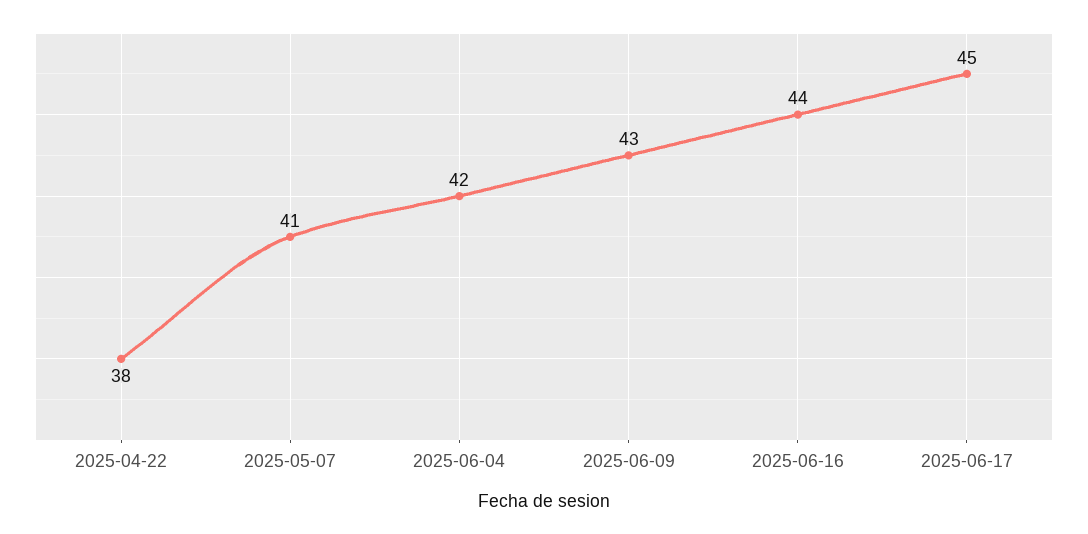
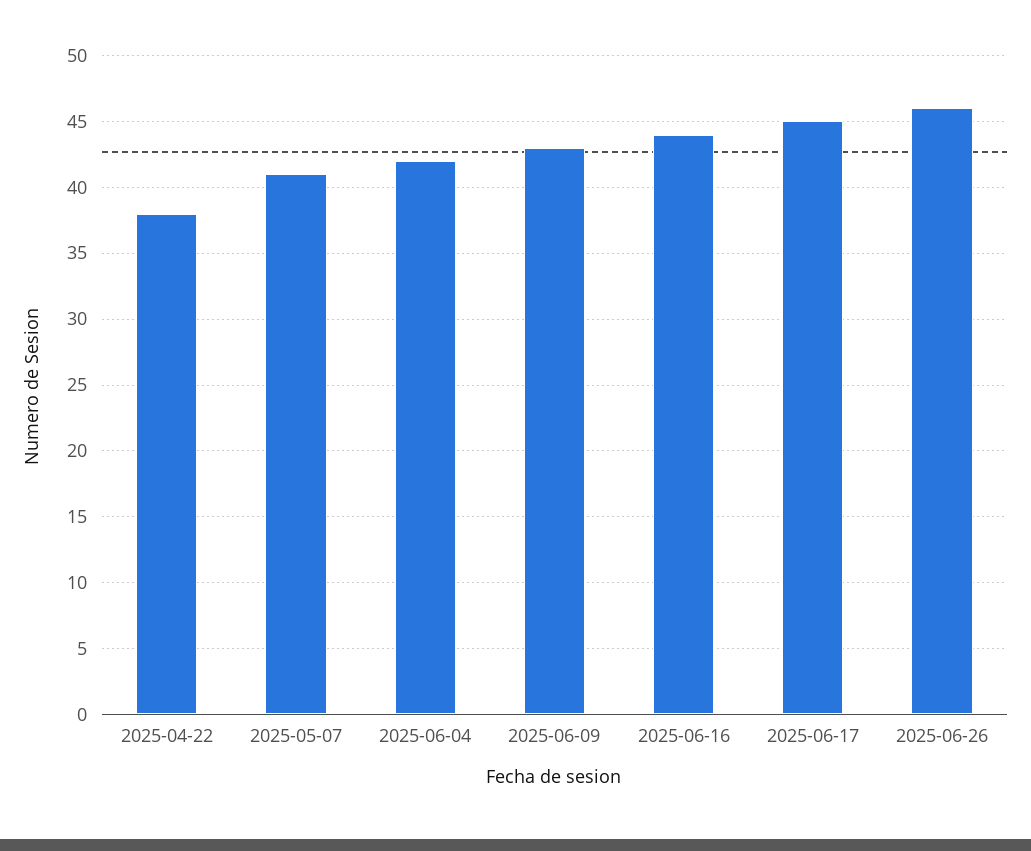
2025-06-26: none -> 46

